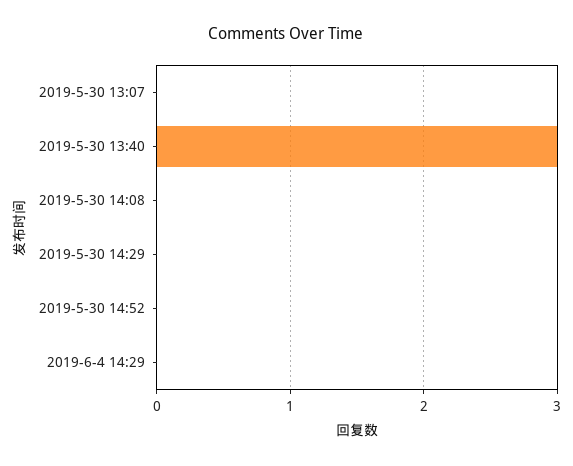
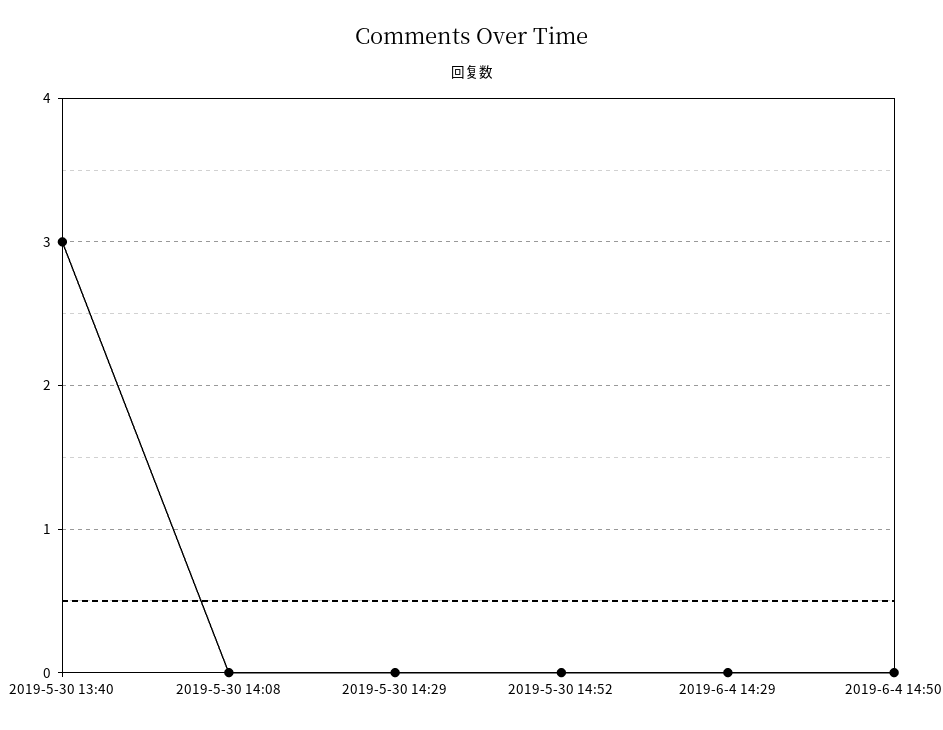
2019-5-30 13:07: 0 -> none
2019-6-4 14:50: none -> 0

